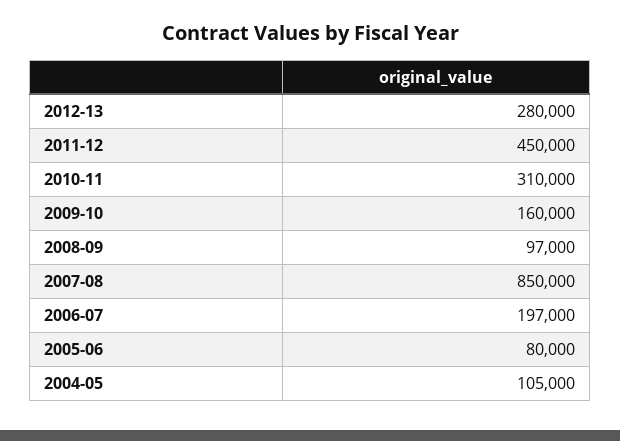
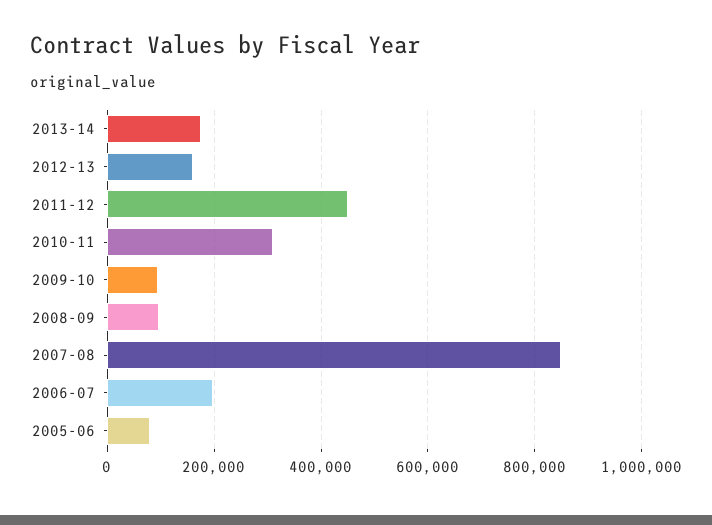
2012-13: 280000 -> 160000
2009-10: 160000 -> 100000
2004-05: 105000 -> none
2013-14: none -> 180000

